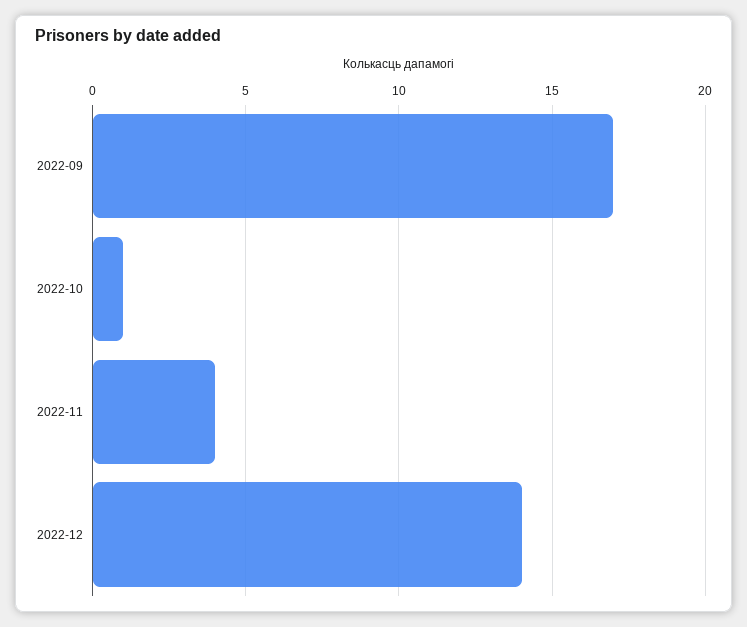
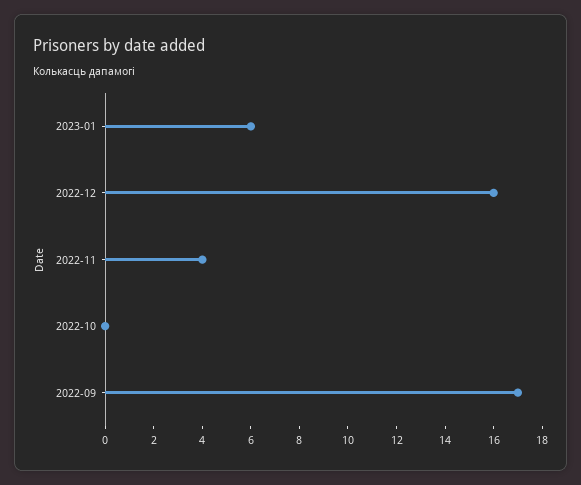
2022-10: 1 -> 0
2022-12: 14 -> 16
2023-01: none -> 6

